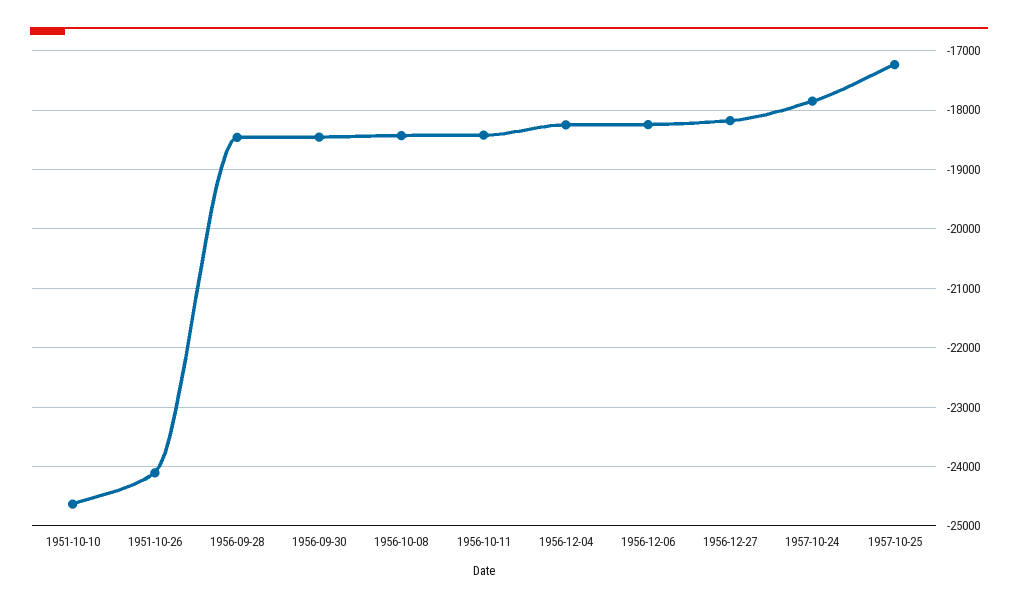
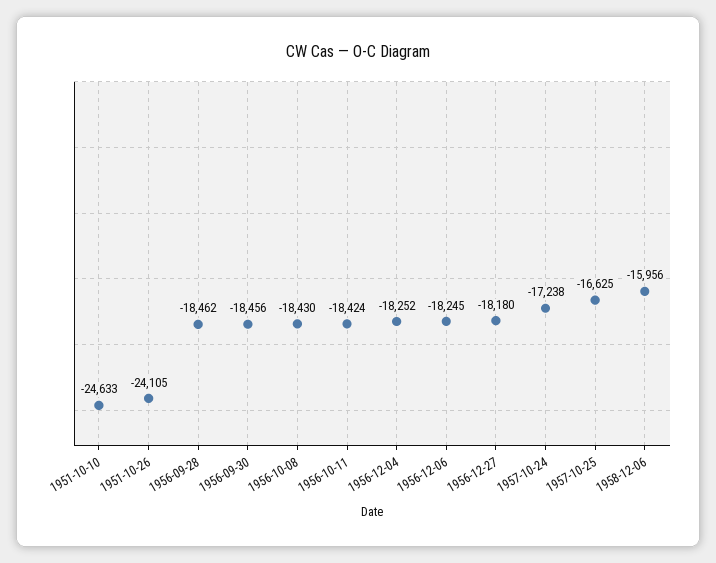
1957-10-24: -17800 -> -17238
1957-10-25: -17200 -> -16625
1958-12-06: none -> -15956

